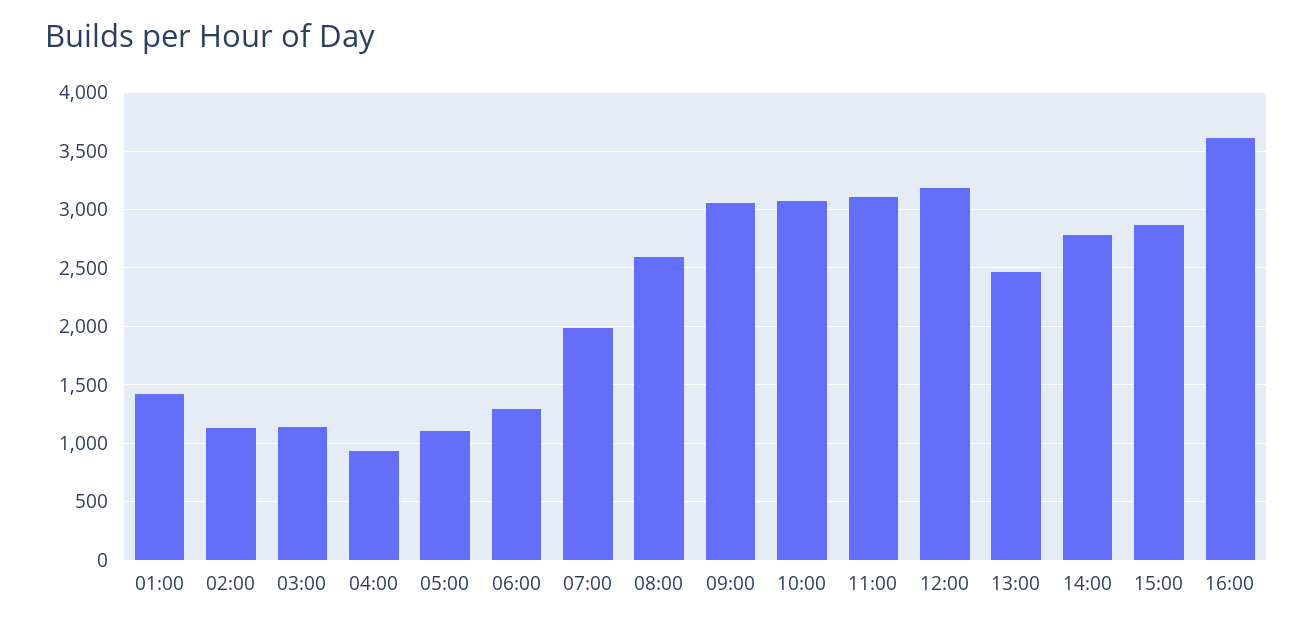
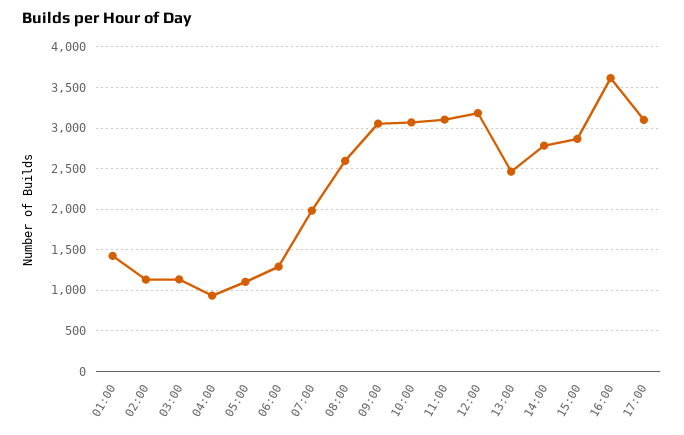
17:00: none -> 3100

